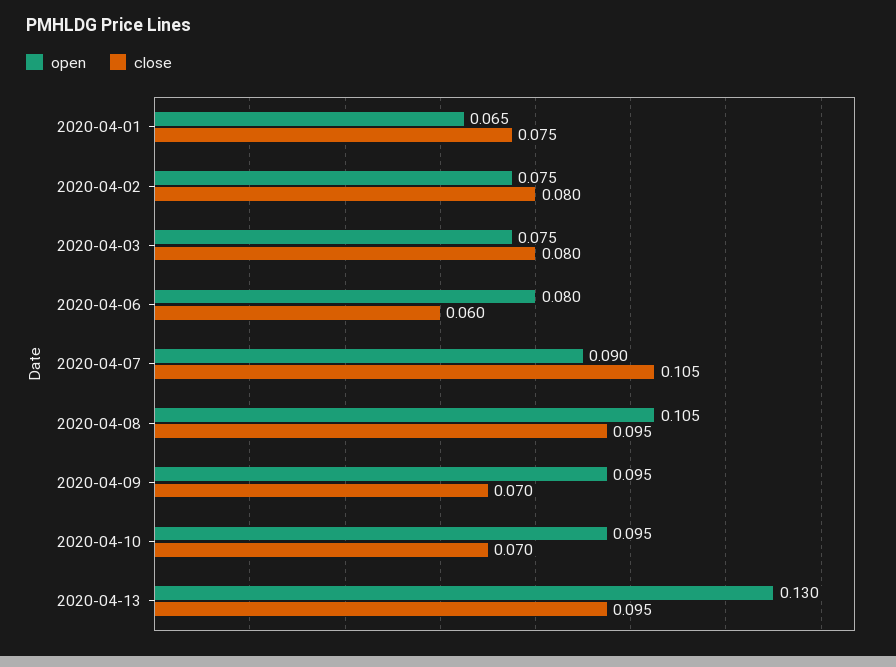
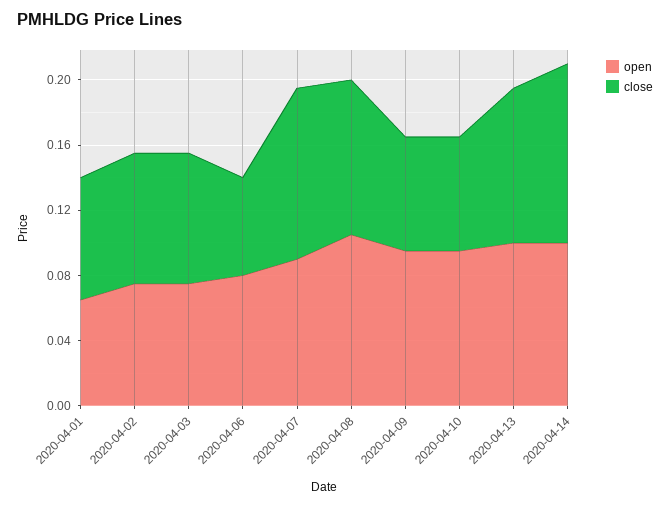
open, 2020-04-13: 0.13 -> 0.1
open, 2020-04-14: none -> 0.1
close, 2020-04-14: none -> 0.11

